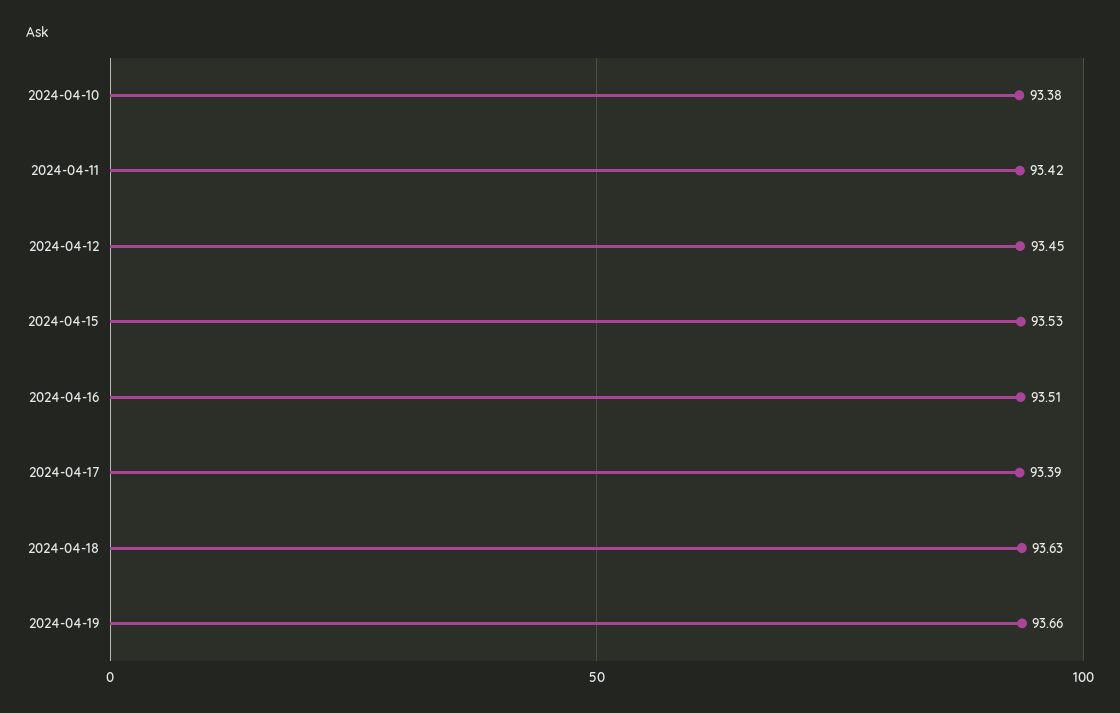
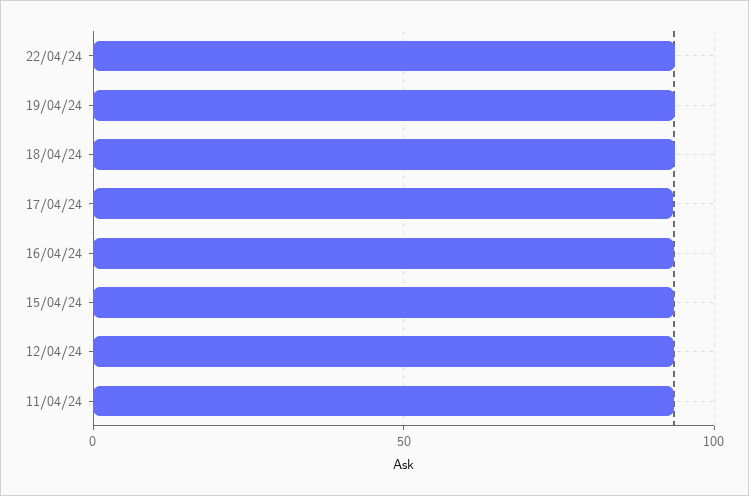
2024-04-10: 93.38 -> none
22/04/24: none -> 95

